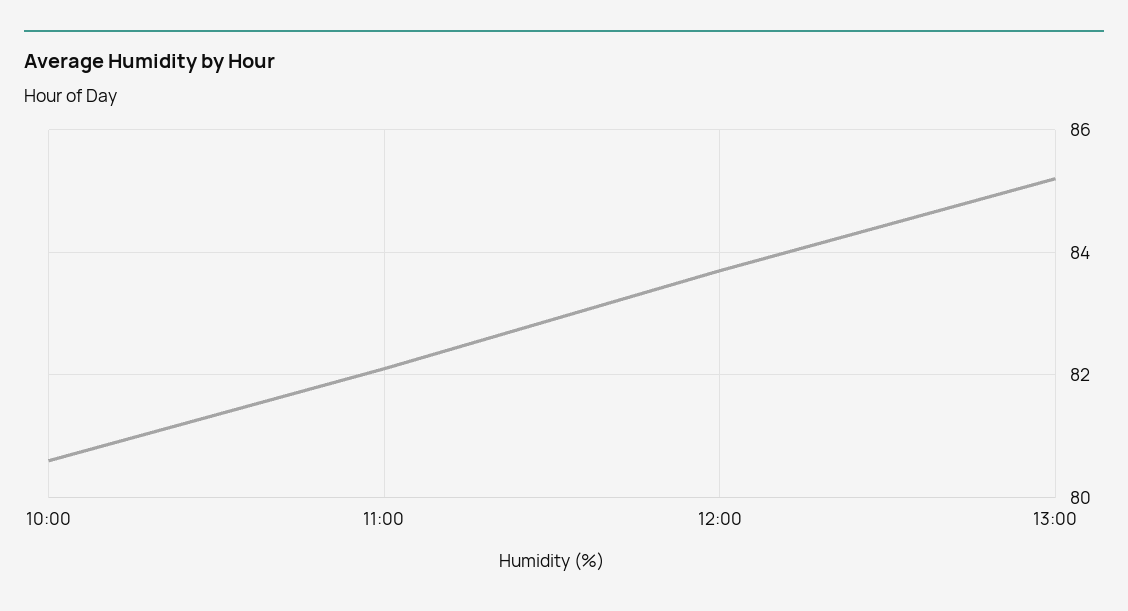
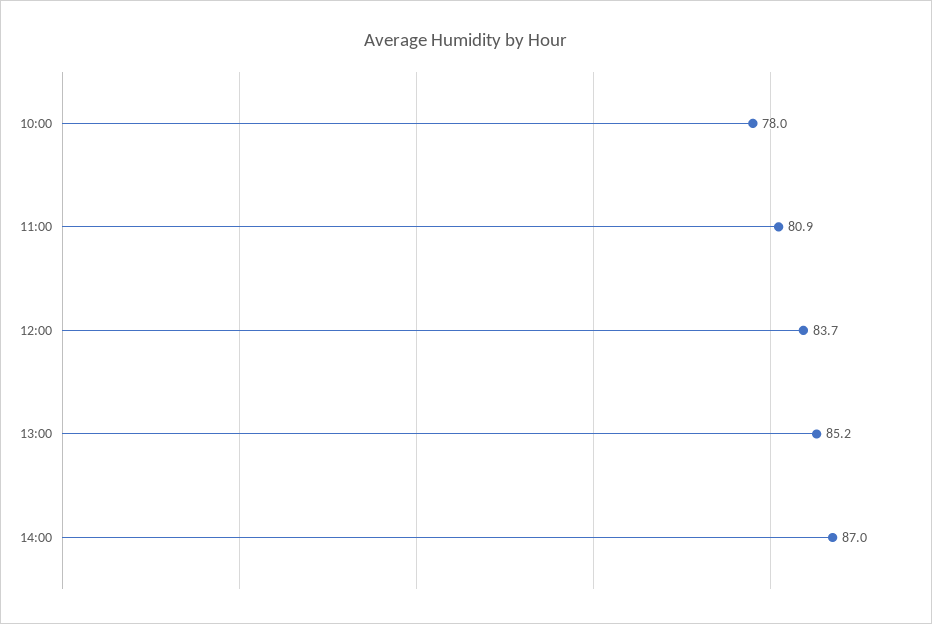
10:00: 80.5 -> 78
11:00: 82 -> 80.9
14:00: none -> 87

